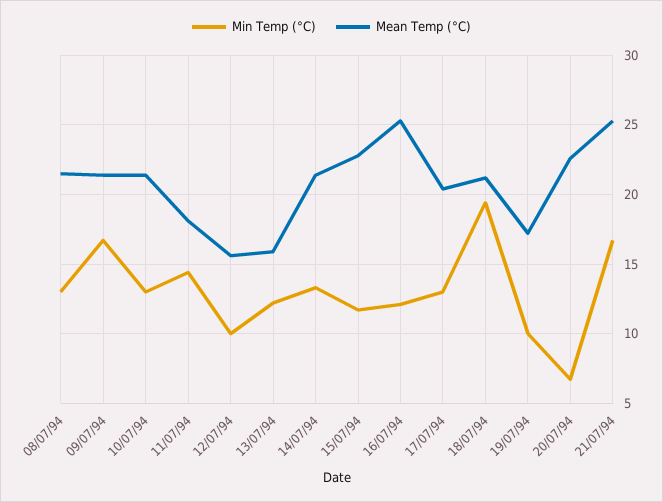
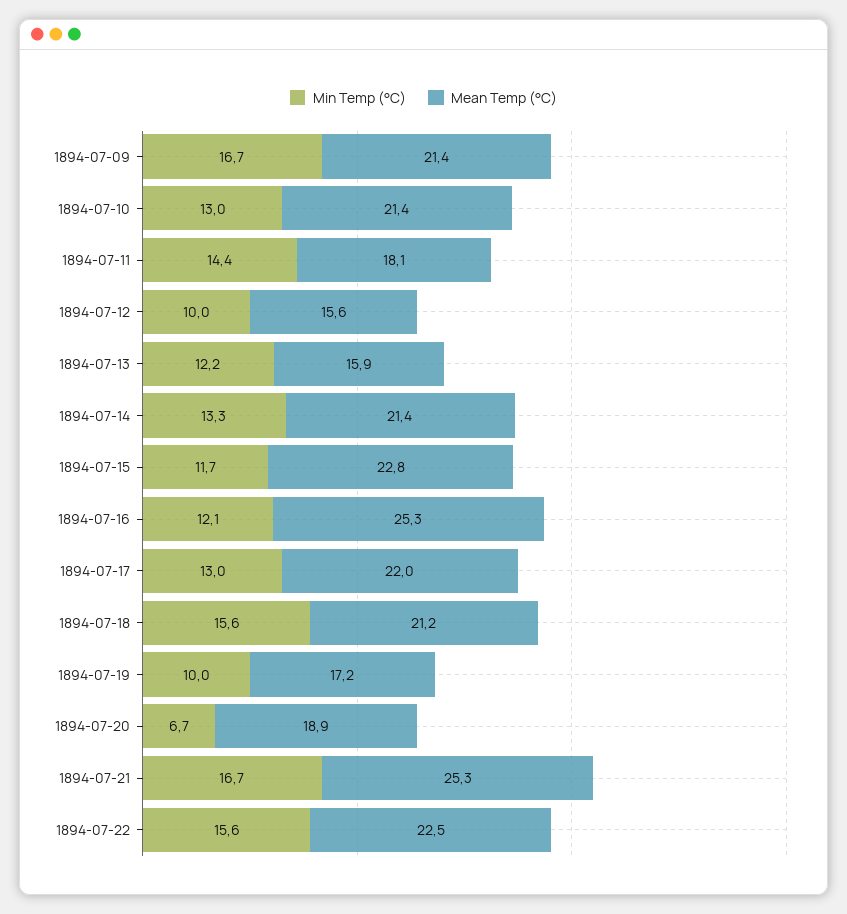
Min Temp (°C), 08/07/94: 13 -> none
Mean Temp (°C), 08/07/94: 21.5 -> none
Mean Temp (°C), 17/07/94: 20.5 -> 22
Min Temp (°C), 18/07/94: 19.5 -> 15.6
Mean Temp (°C), 20/07/94: 22.5 -> 18.9
Min Temp (°C), 1894-07-22: none -> 15.6
Mean Temp (°C), 1894-07-22: none -> 22.5

